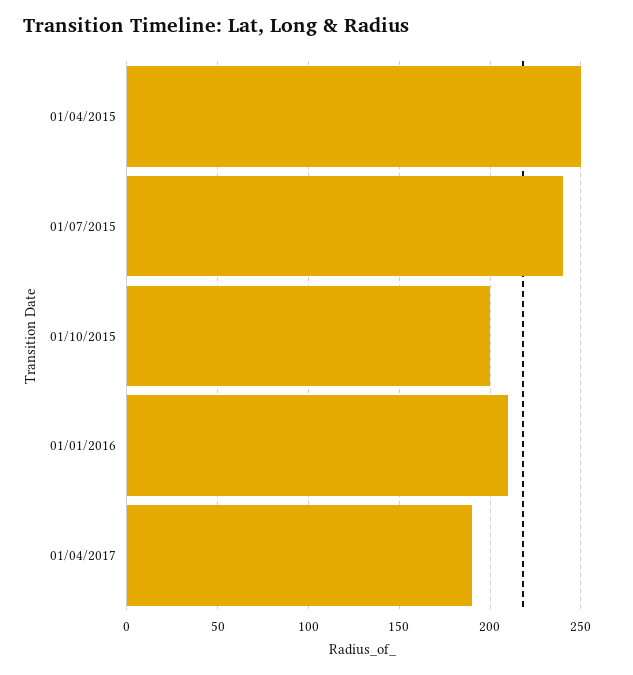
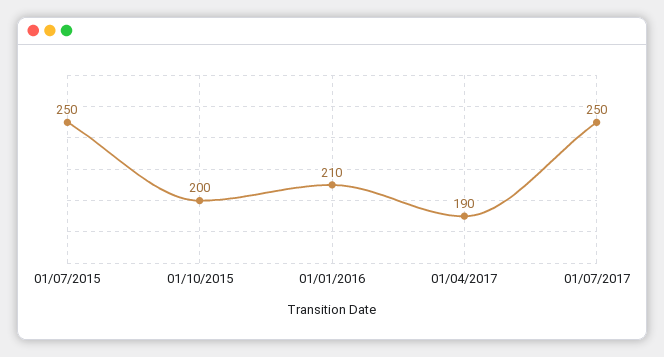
01/04/2015: 250 -> none
01/07/2015: 240 -> 250
01/07/2017: none -> 250

